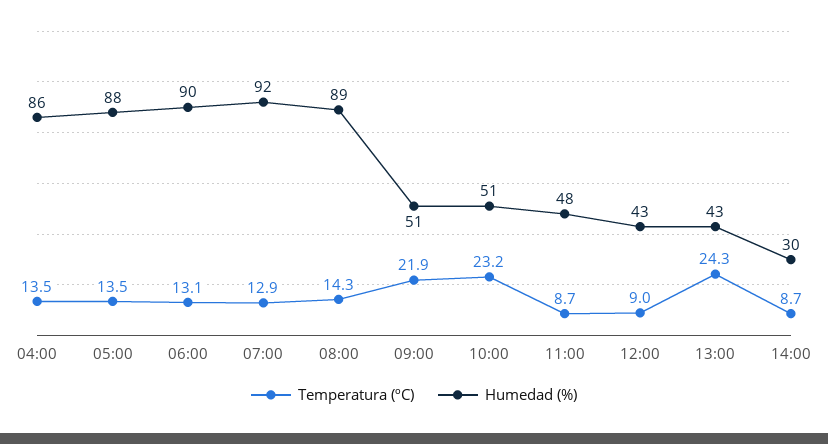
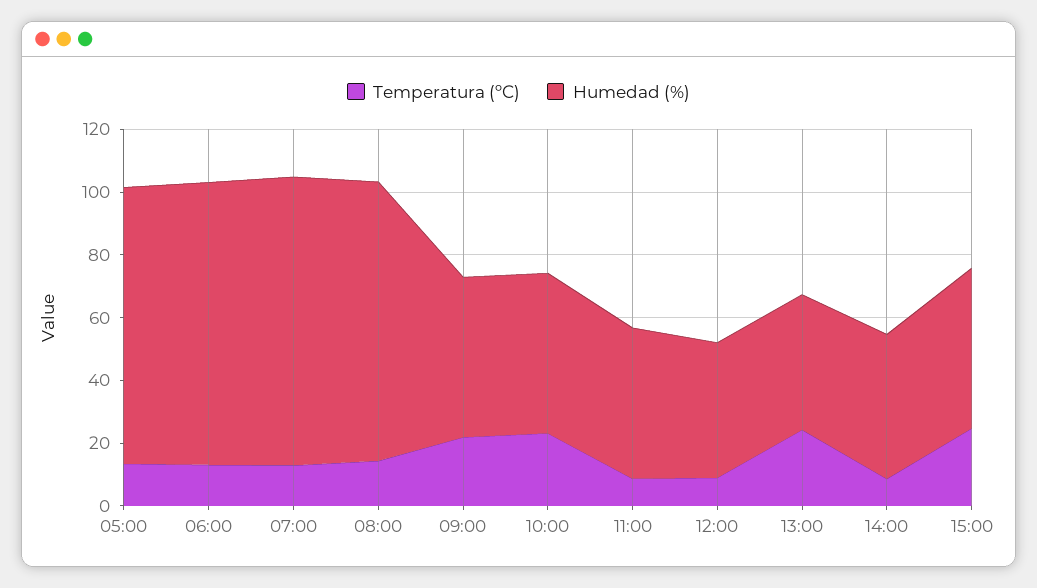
Temperatura (ºC), 04:00: 13.5 -> none
Humedad (%), 04:00: 86 -> none
Humedad (%), 14:00: 30 -> 45
Temperatura (ºC), 15:00: none -> 25
Humedad (%), 15:00: none -> 50

